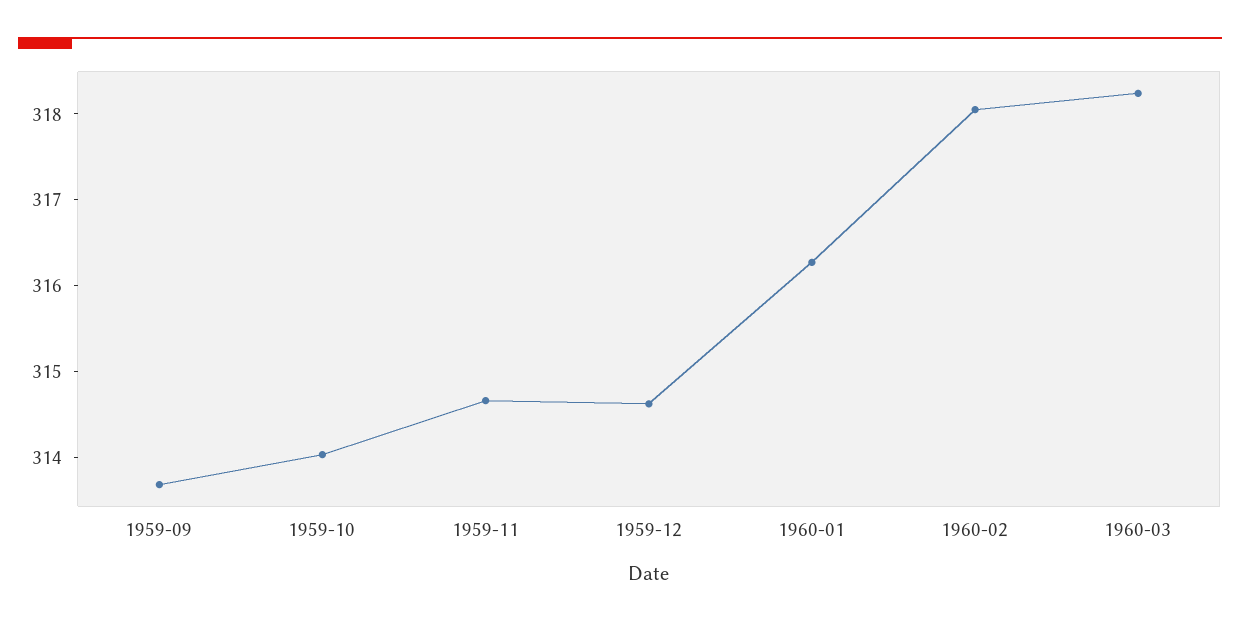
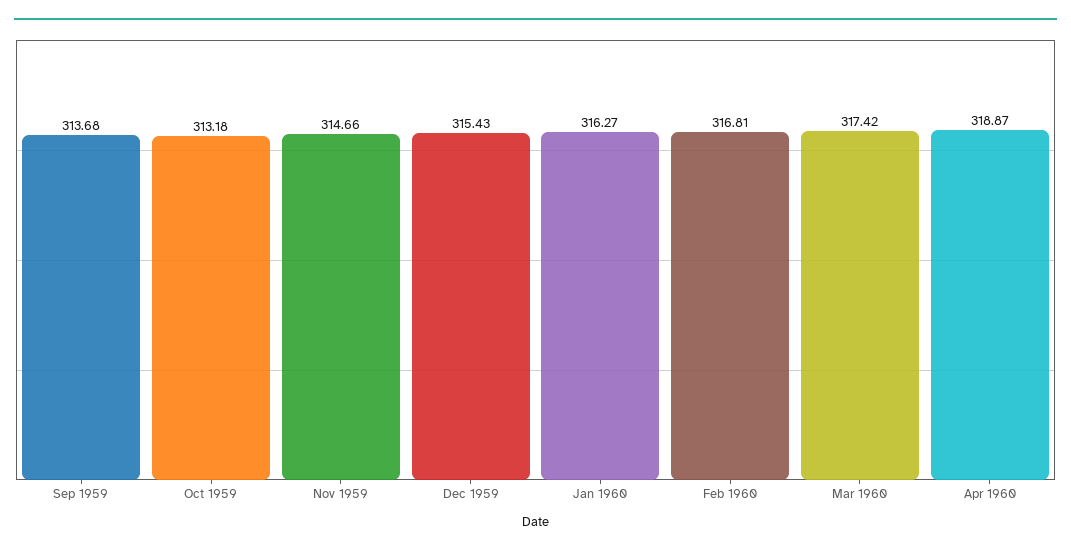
1959-10: 314 -> 313.18
1959-12: 314.6 -> 315.43
1960-02: 318 -> 316.81
1960-03: 318.2 -> 317.42
Apr 1960: none -> 318.87

